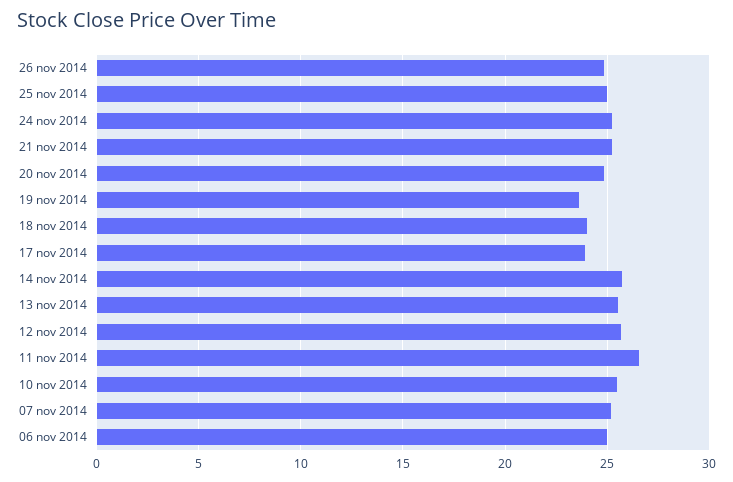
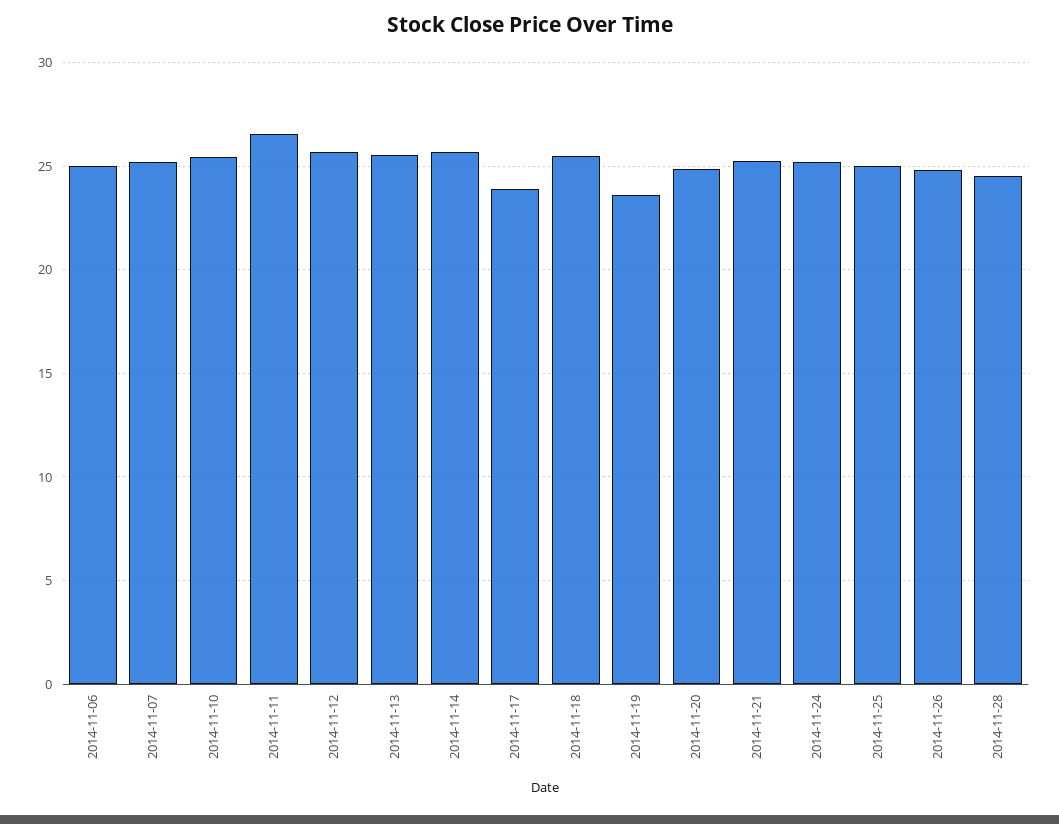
18 nov 2014: 24 -> 25.5
2014-11-28: none -> 24.5

